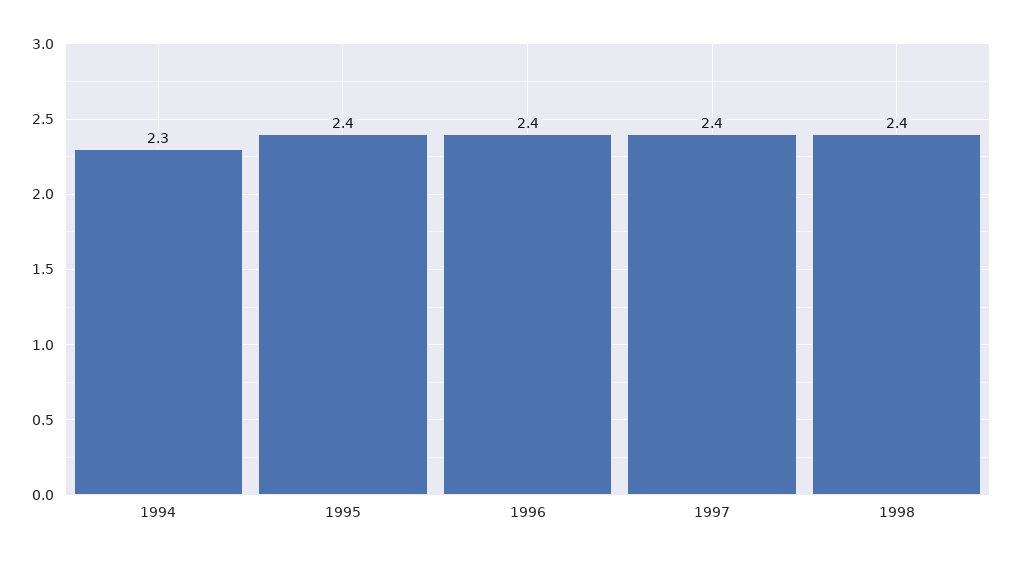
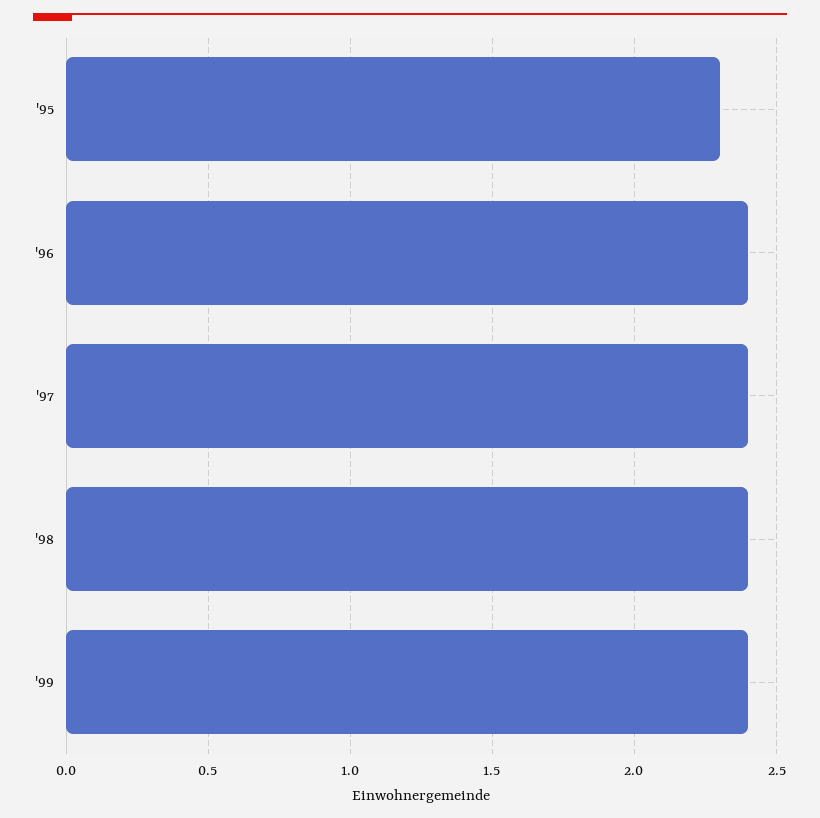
1994: 2.3 -> none
1995: 2.4 -> 2.3
'99: none -> 2.4

